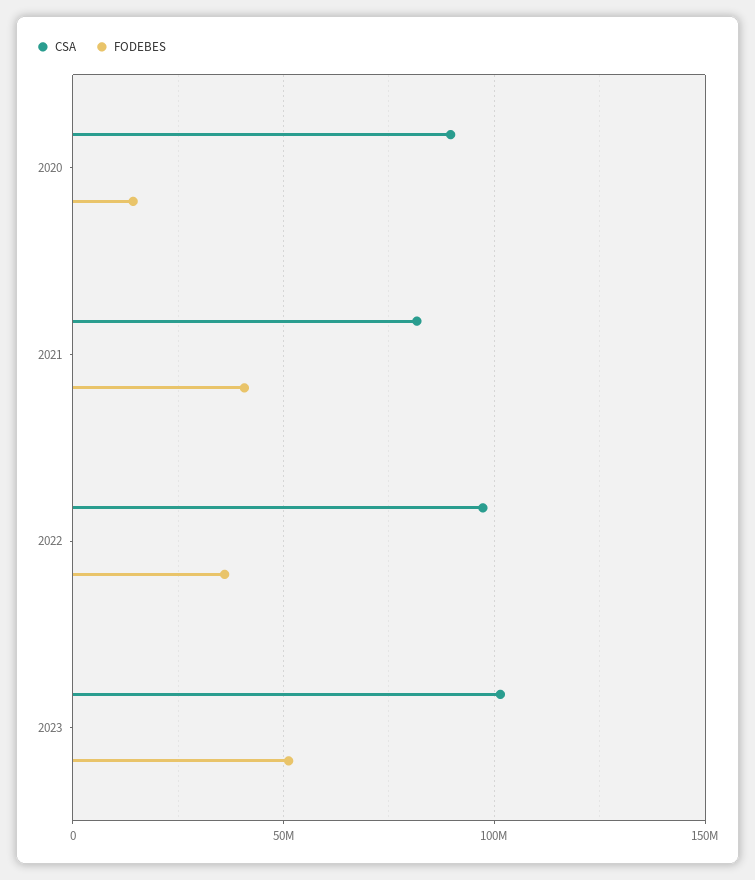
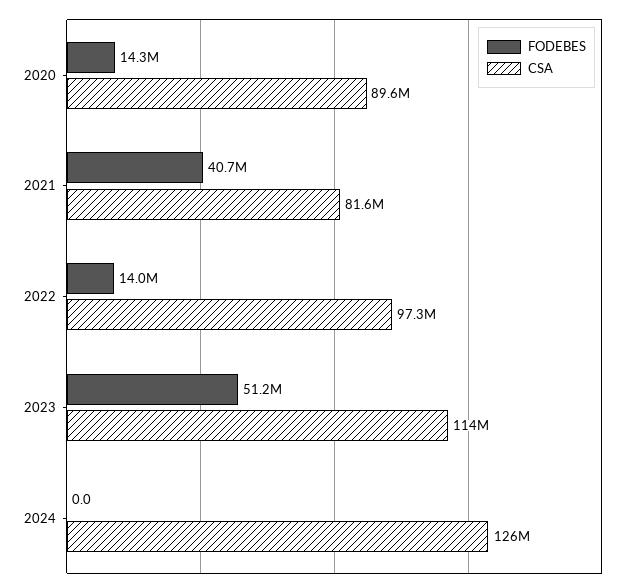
FODEBES, 2022: 35000000 -> 14000000
CSA, 2023: 100000000 -> 114000000
FODEBES, 2024: none -> 0
CSA, 2024: none -> 126000000

